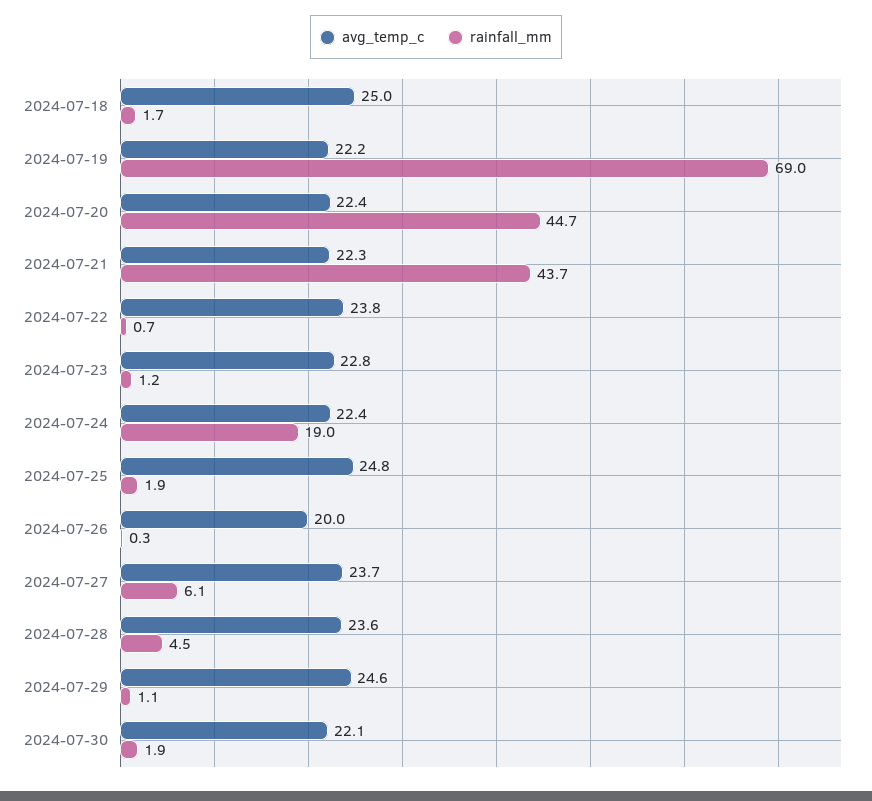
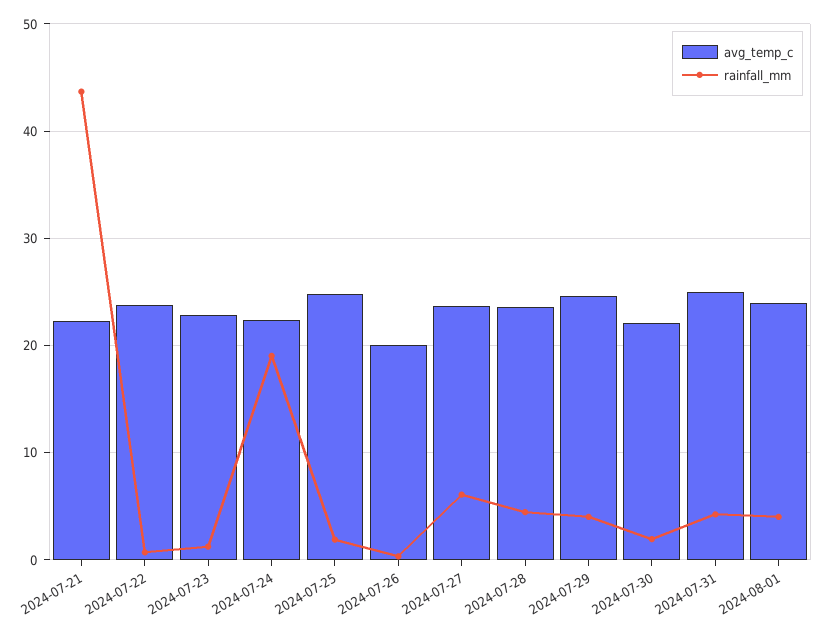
avg_temp_c, 2024-07-18: 25 -> none
rainfall_mm, 2024-07-18: 1.7 -> none
avg_temp_c, 2024-07-19: 22.2 -> none
rainfall_mm, 2024-07-19: 69 -> none
avg_temp_c, 2024-07-20: 22.4 -> none
rainfall_mm, 2024-07-20: 44.7 -> none
rainfall_mm, 2024-07-29: 1.1 -> 4
avg_temp_c, 2024-07-31: none -> 25
rainfall_mm, 2024-07-31: none -> 4
avg_temp_c, 2024-08-01: none -> 24
rainfall_mm, 2024-08-01: none -> 4

